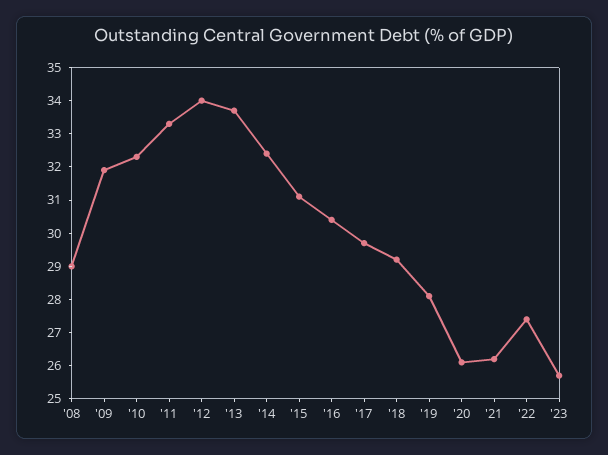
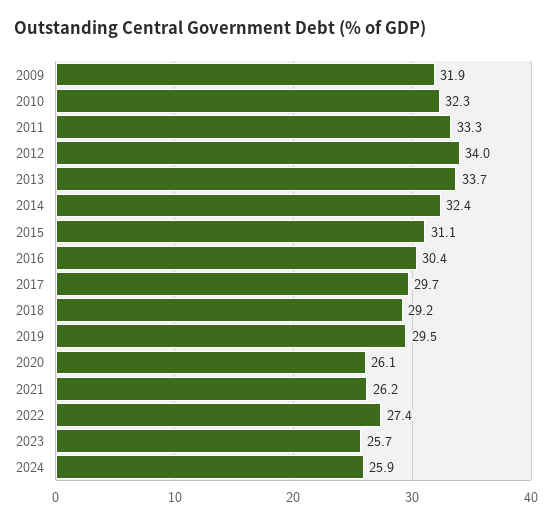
'08: 29 -> none
'19: 28 -> 29.5
2024: none -> 25.9

